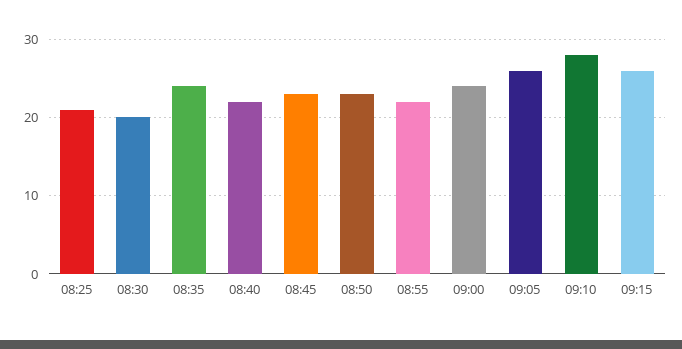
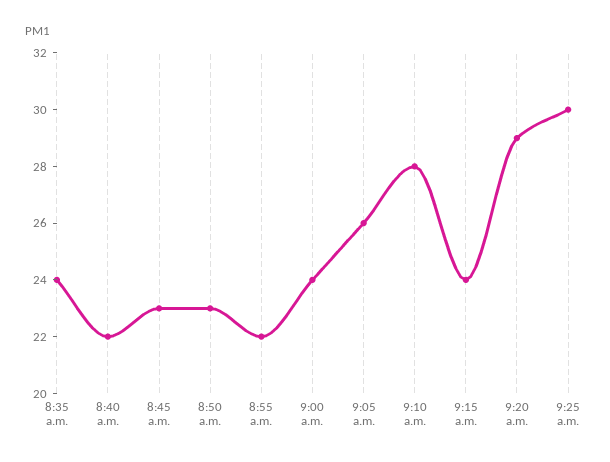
08:25: 21 -> none
08:30: 20 -> none
09:15: 26 -> 24
9:20 a.m.: none -> 29
9:25 a.m.: none -> 30

